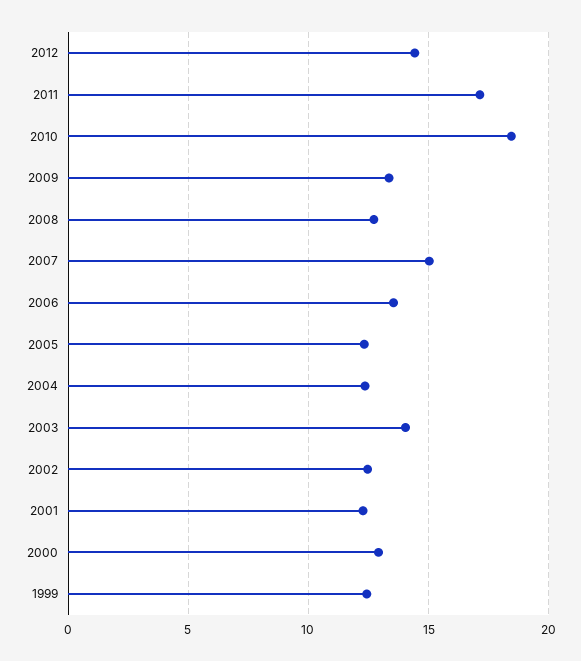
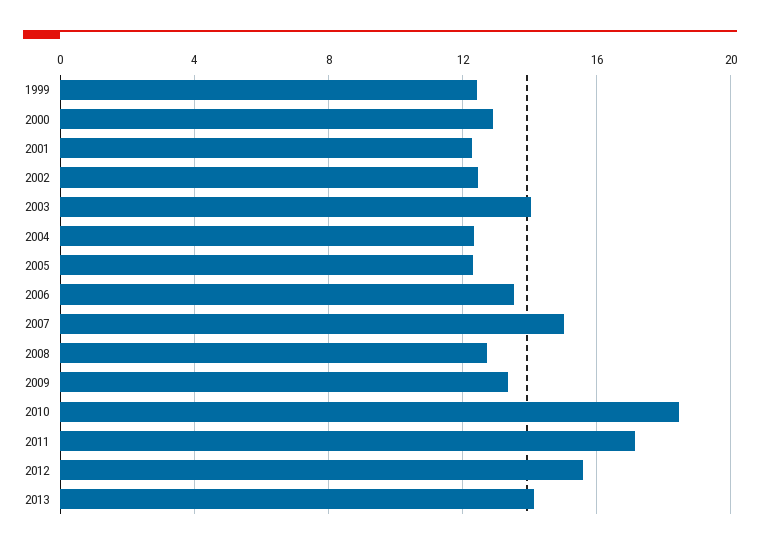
2012: 14.5 -> 15.5
2013: none -> 14

